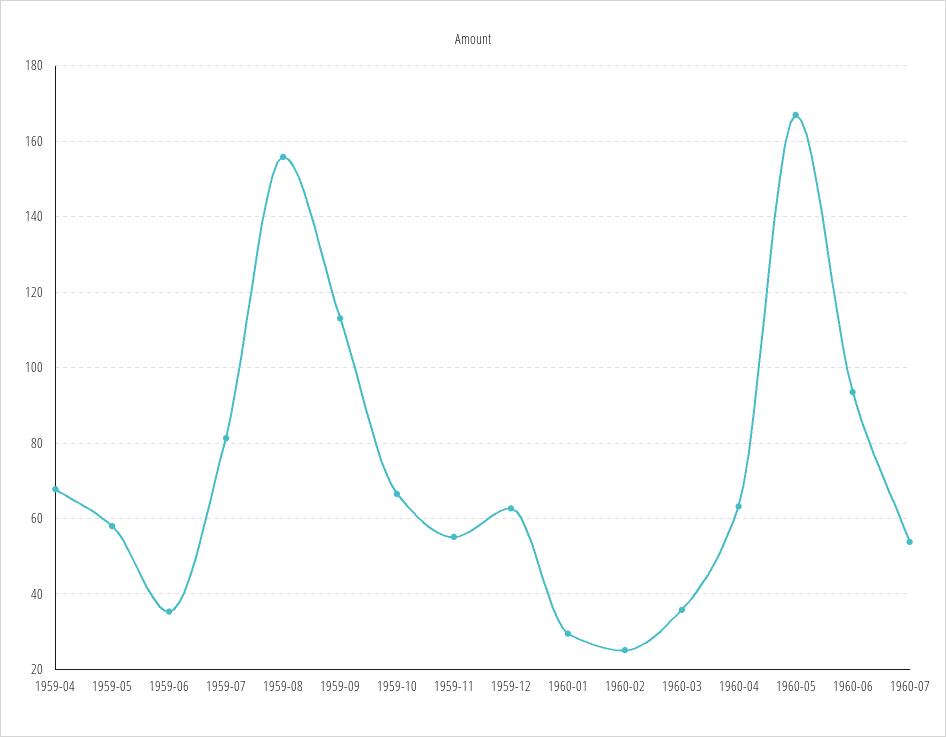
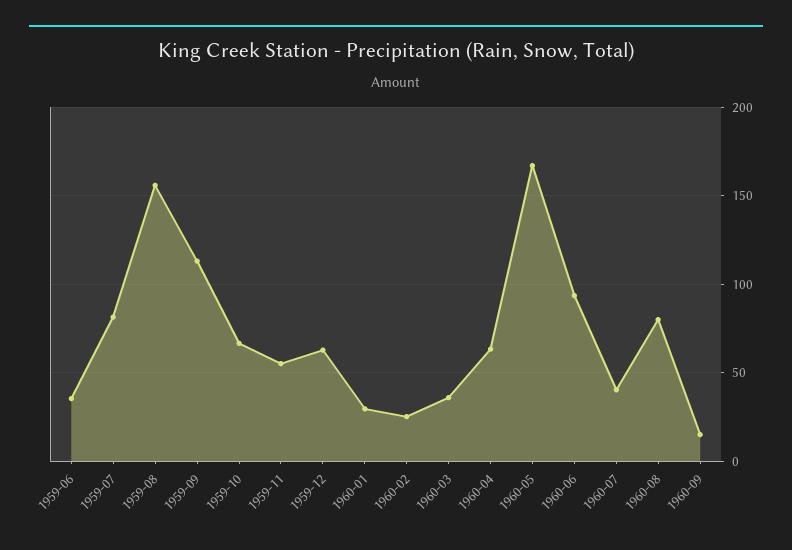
1959-04: 68 -> none
1959-05: 58 -> none
1960-07: 54 -> 40
1960-08: none -> 80
1960-09: none -> 15

